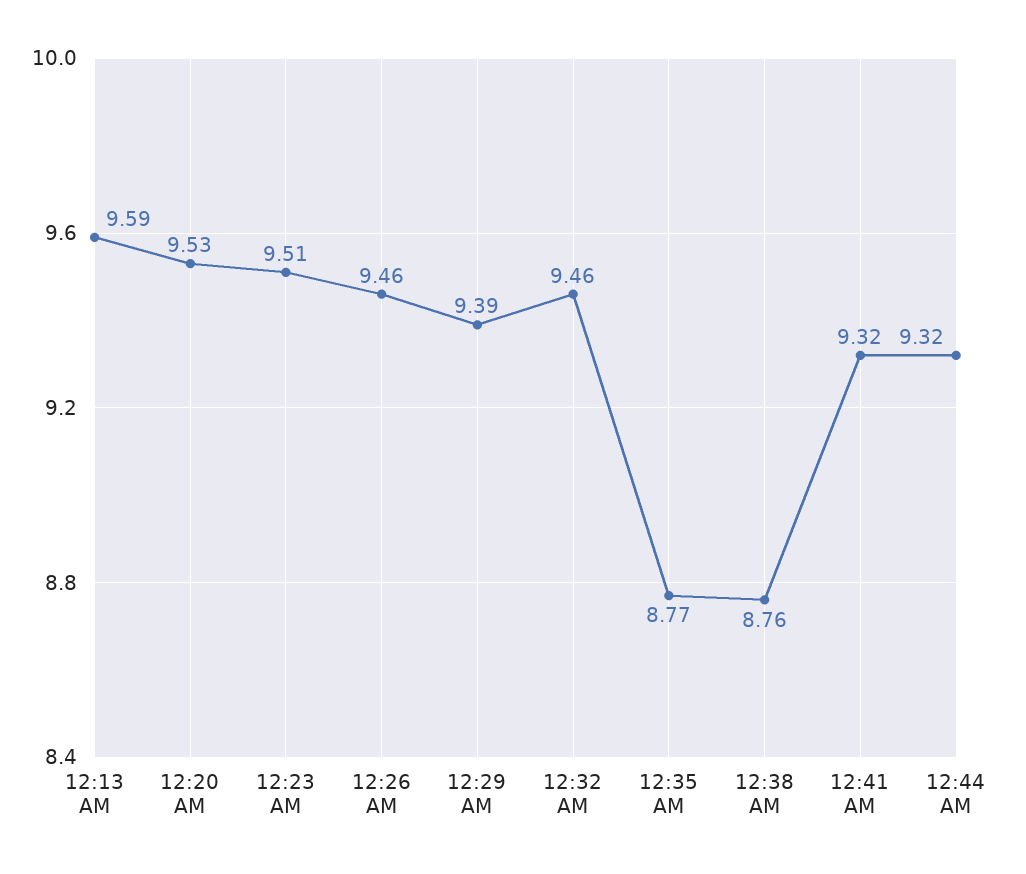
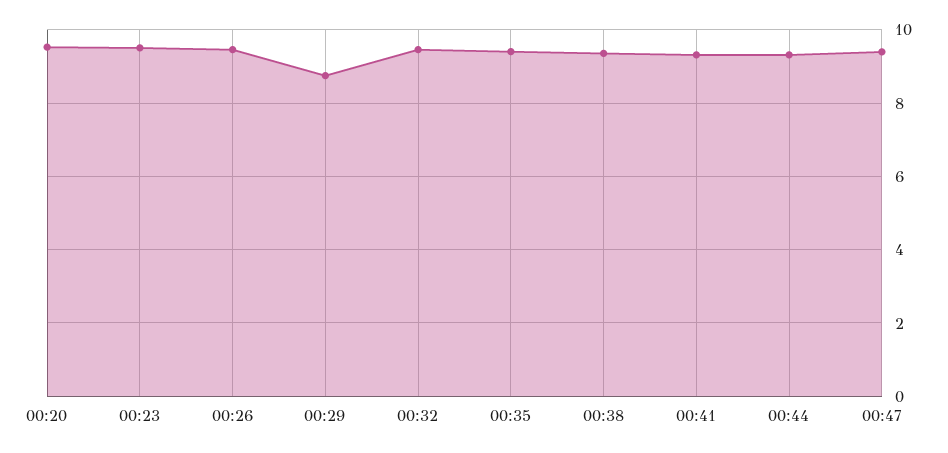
12:13 AM: 9.59 -> none
12:29 AM: 9.39 -> 8.8
12:35 AM: 8.77 -> 9.4
12:38 AM: 8.76 -> 9.4
00:47: none -> 9.4

